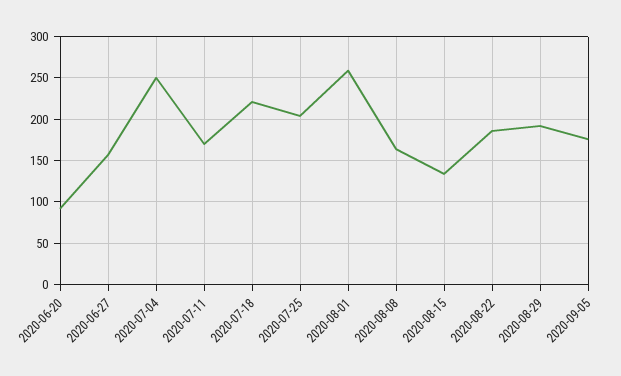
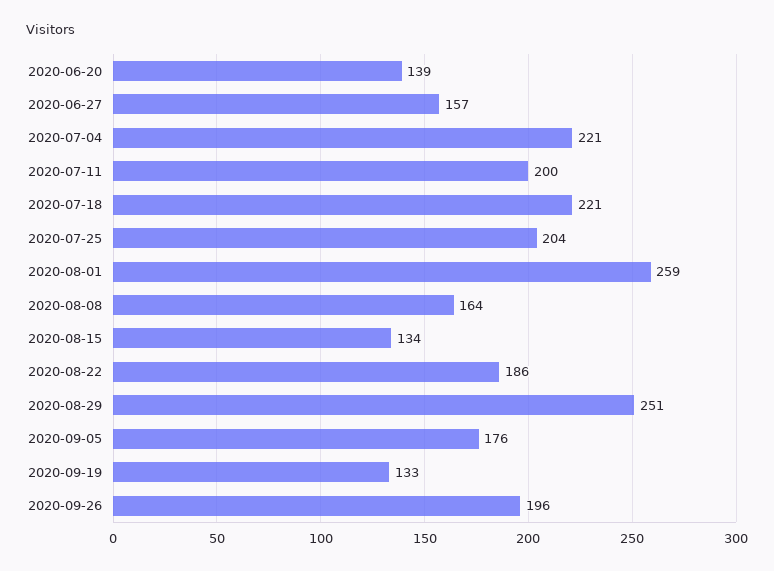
2020-06-20: 90 -> 139
2020-07-04: 250 -> 221
2020-07-11: 170 -> 200
2020-08-29: 190 -> 251
2020-09-19: none -> 133
2020-09-26: none -> 196

